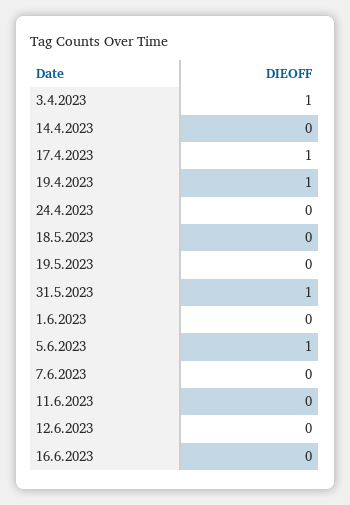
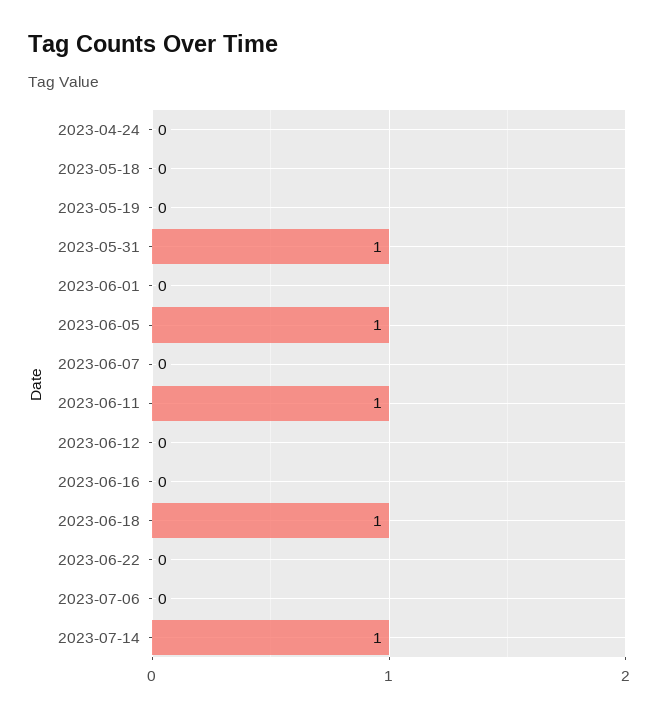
3.4.2023: 1 -> none
14.4.2023: 0 -> none
17.4.2023: 1 -> none
19.4.2023: 1 -> none
11.6.2023: 0 -> 1
2023-06-18: none -> 1
2023-06-22: none -> 0
2023-07-06: none -> 0
2023-07-14: none -> 1

